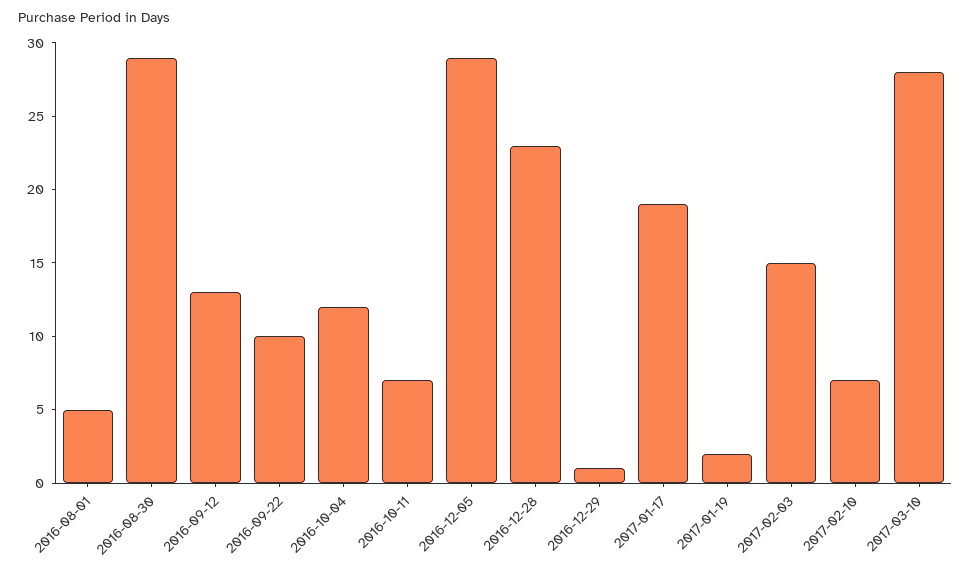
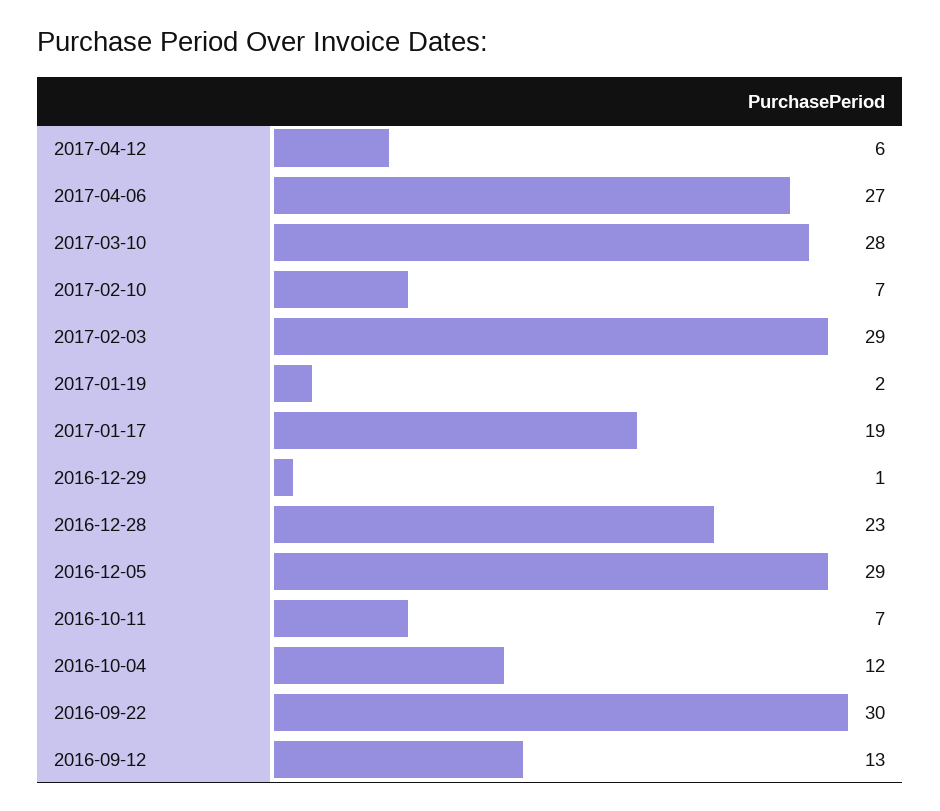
2016-08-01: 5 -> none
2016-08-30: 29 -> none
2016-09-22: 10 -> 30
2017-02-03: 15 -> 29
2017-04-12: none -> 6
2017-04-06: none -> 27

